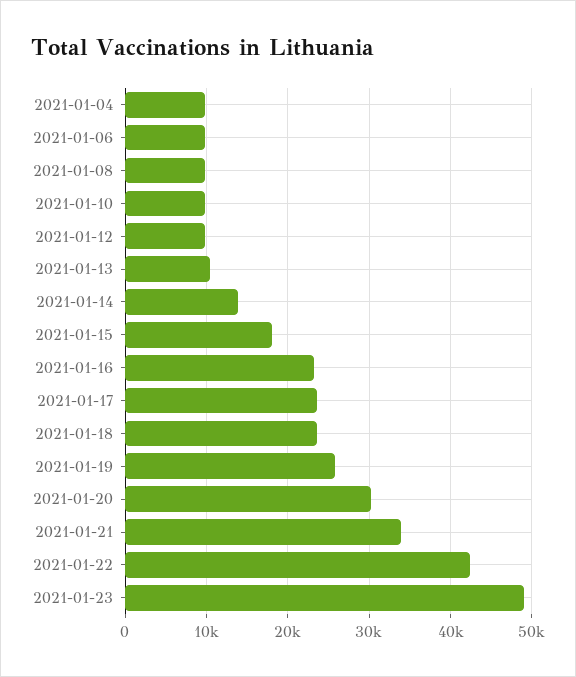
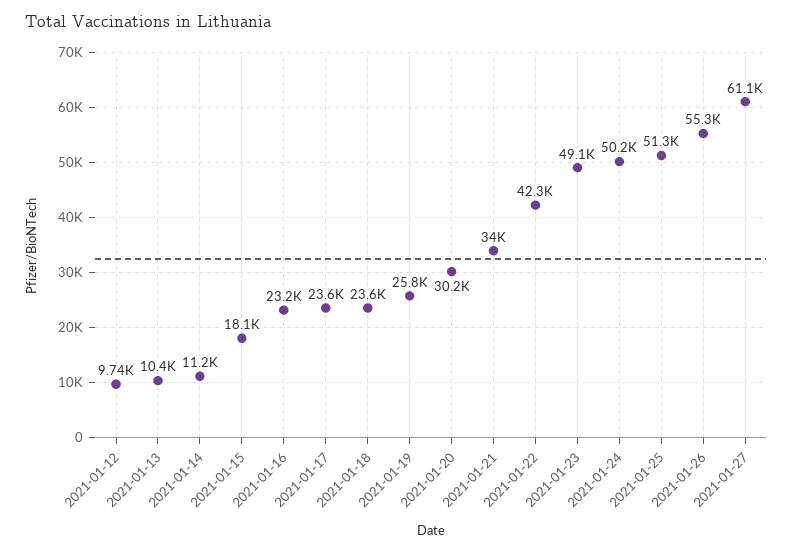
2021-01-04: 10000 -> none
2021-01-06: 10000 -> none
2021-01-08: 10000 -> none
2021-01-10: 10000 -> none
2021-01-14: 14000 -> 11200
2021-01-24: none -> 50200
2021-01-25: none -> 51300
2021-01-26: none -> 55300
2021-01-27: none -> 61100

